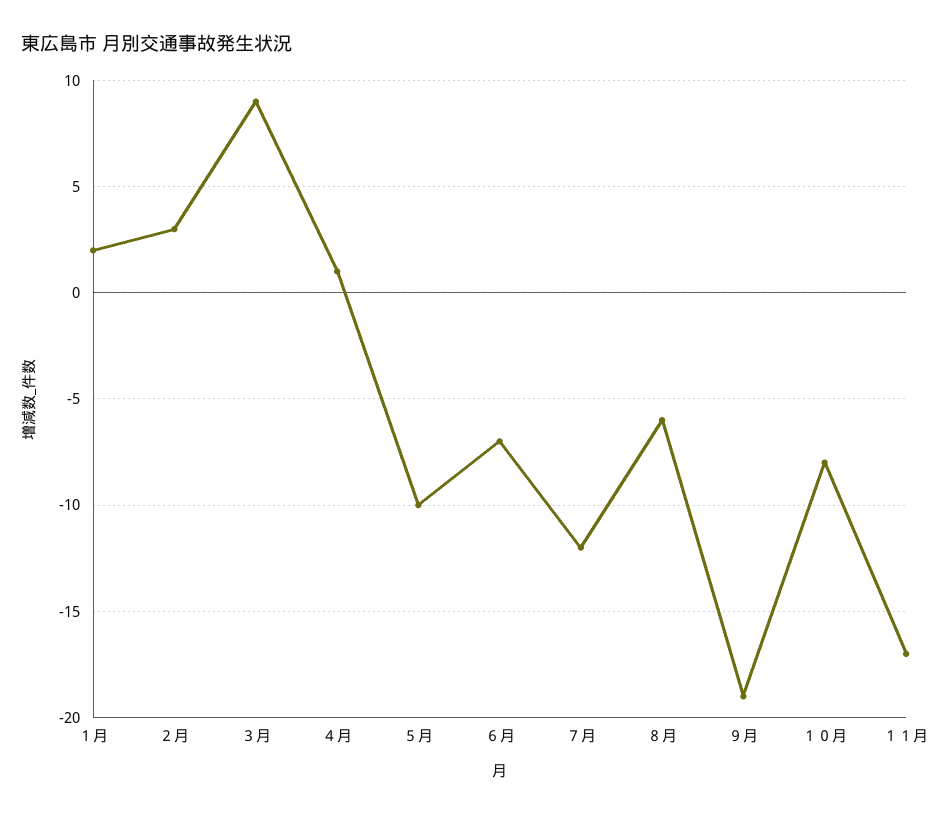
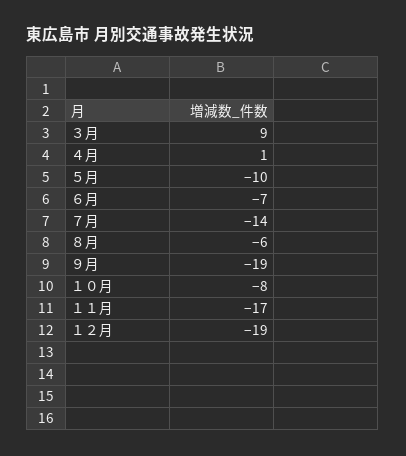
１月: 2 -> none
２月: 3 -> none
７月: -12 -> -14
１２月: none -> -19

